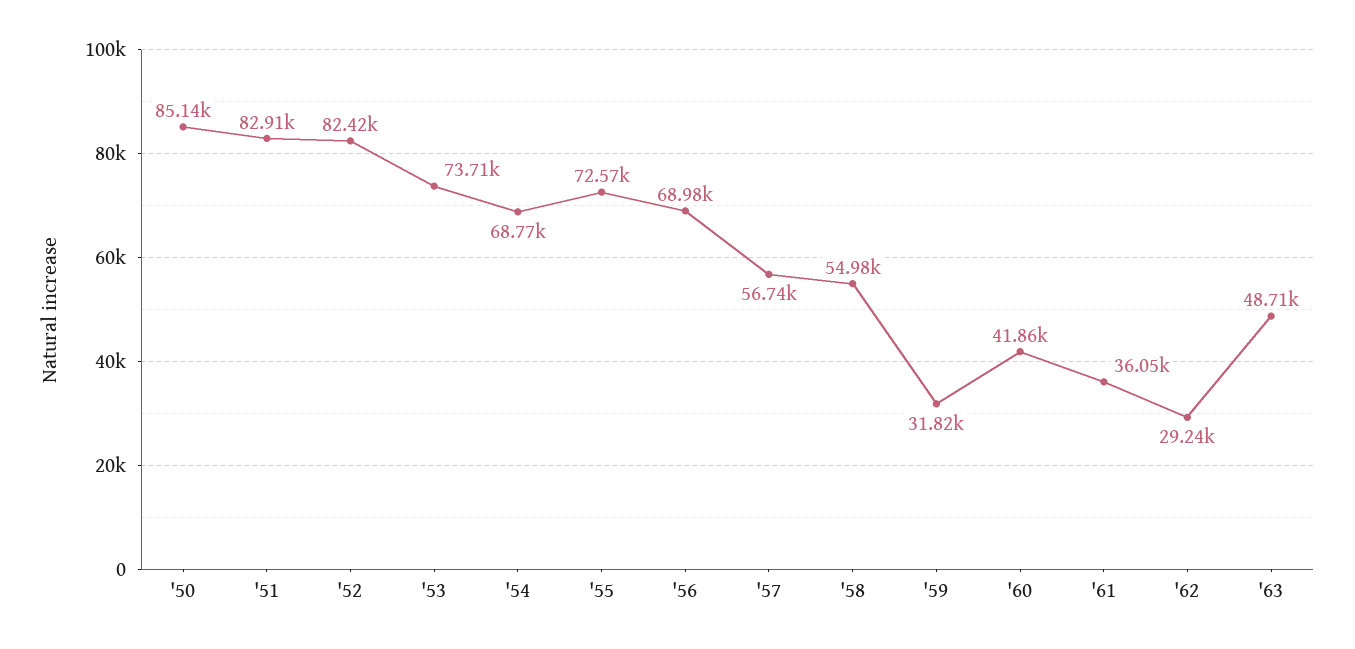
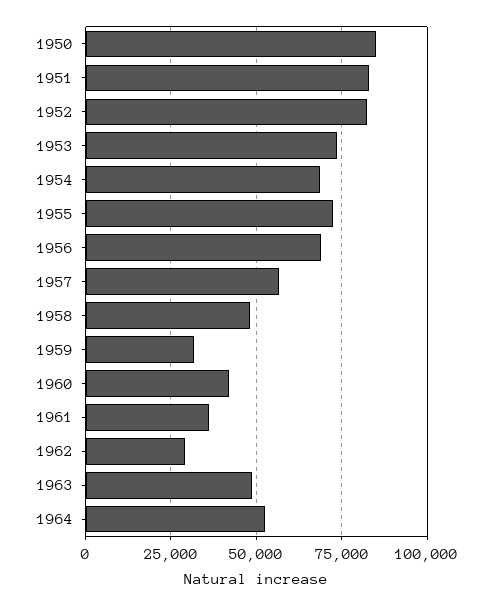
'58: 54980 -> 47500
1964: none -> 52500

